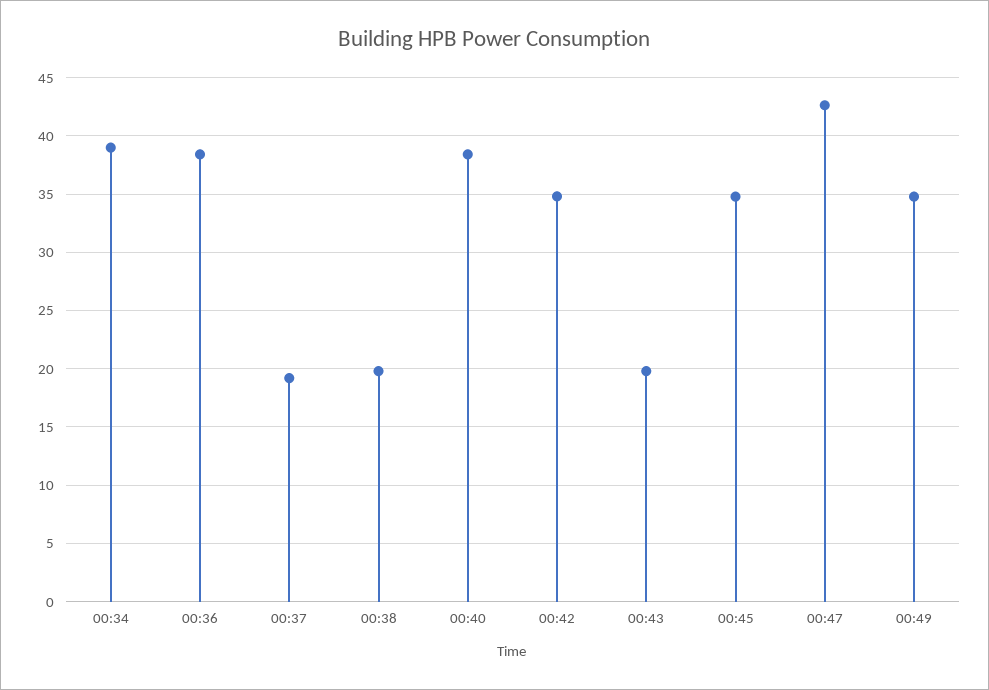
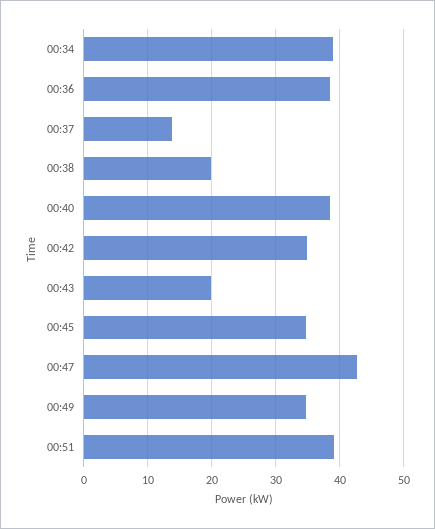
00:37: 19 -> 14
00:51: none -> 39

